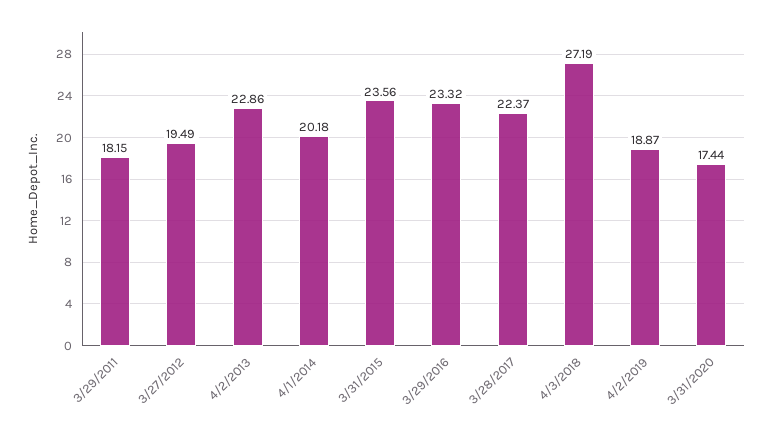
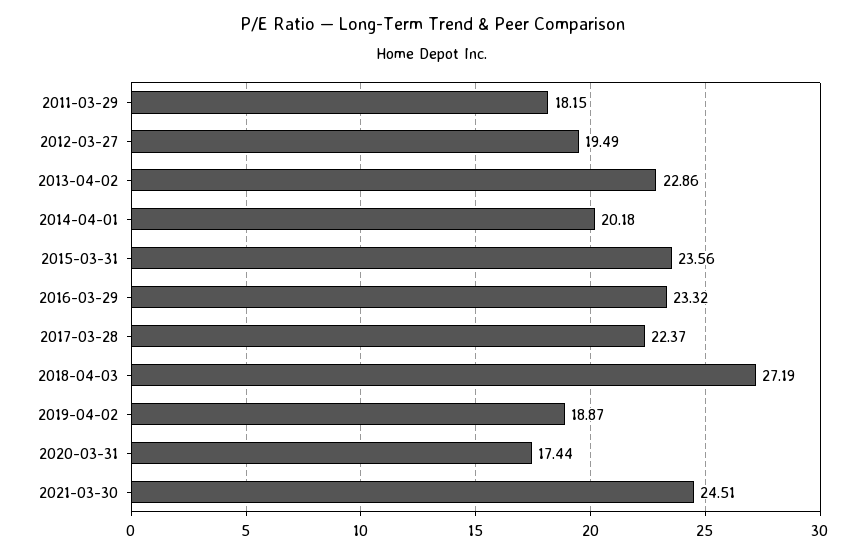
2021-03-30: none -> 24.51

